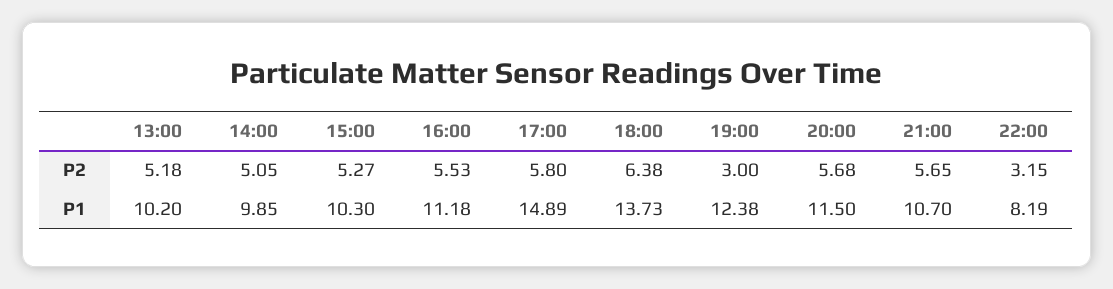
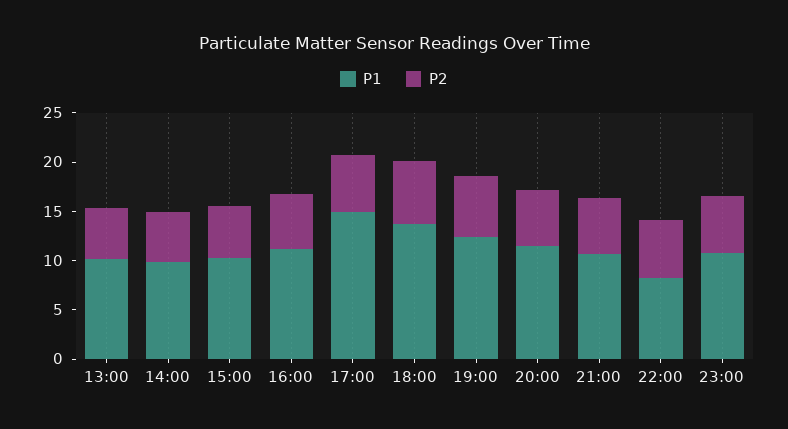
P2, 19:00: 3 -> 6
P2, 22:00: 3.15 -> 6
P1, 23:00: none -> 11
P2, 23:00: none -> 6

